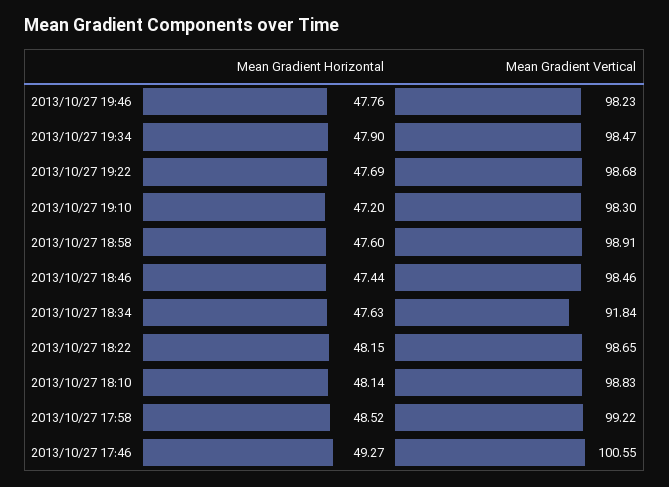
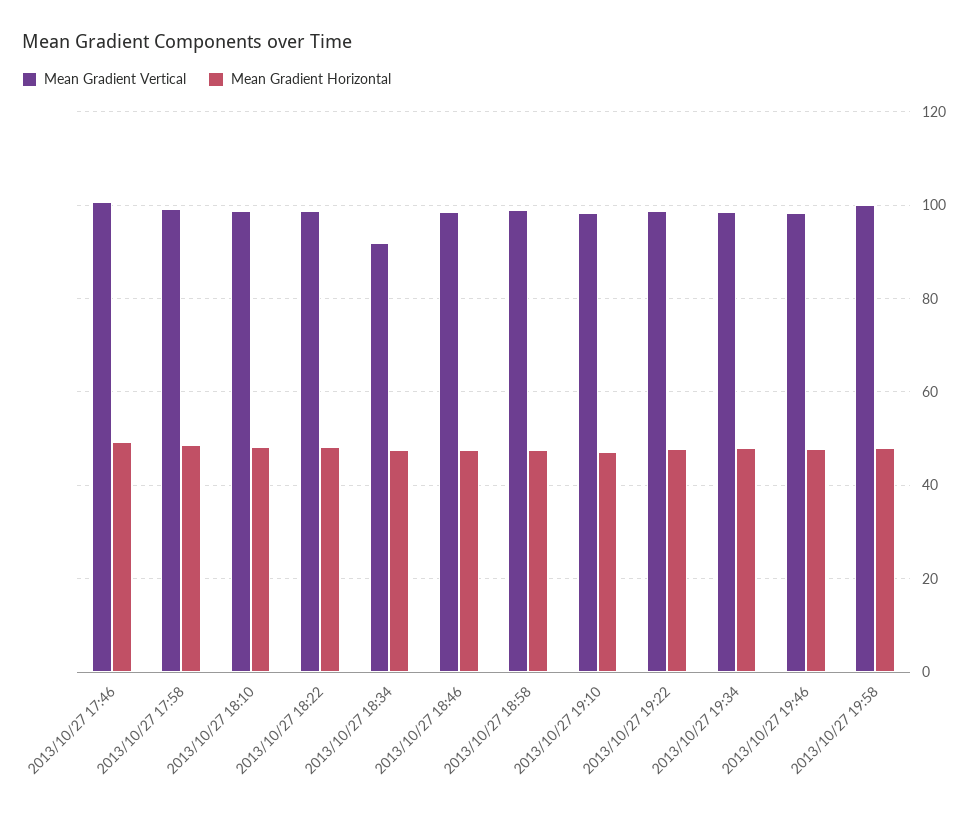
Mean Gradient Vertical, 2013/10/27 19:58: none -> 100
Mean Gradient Horizontal, 2013/10/27 19:58: none -> 48

